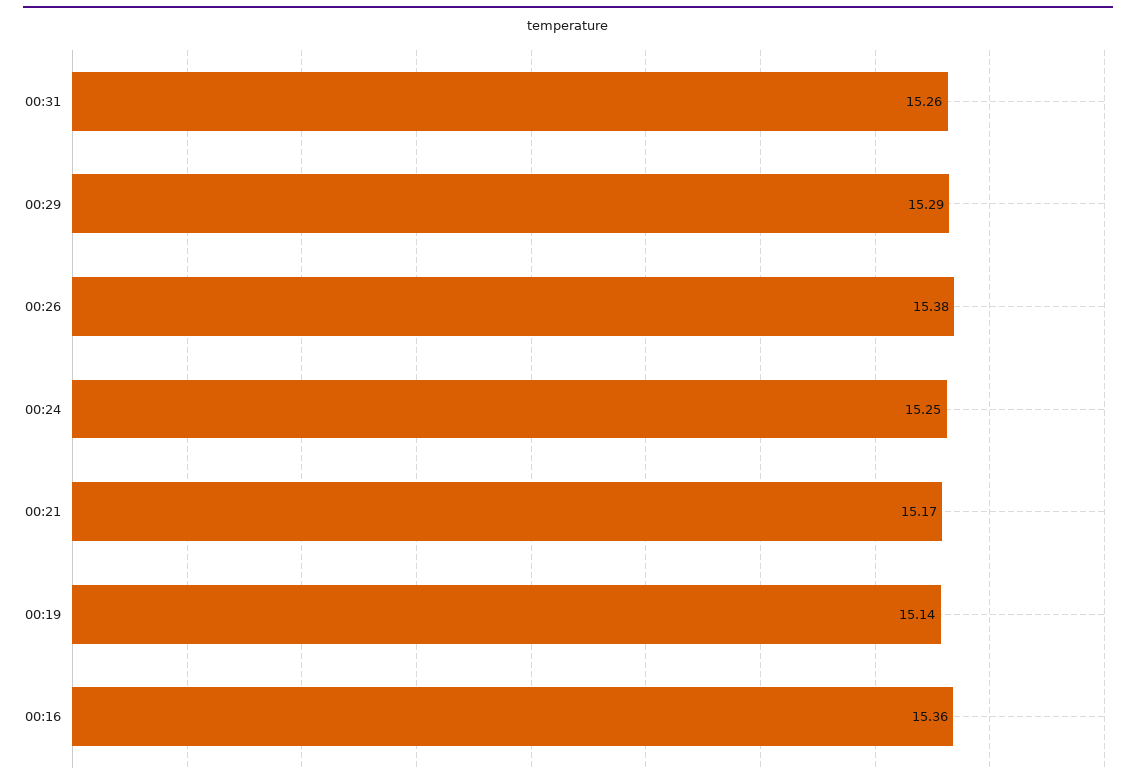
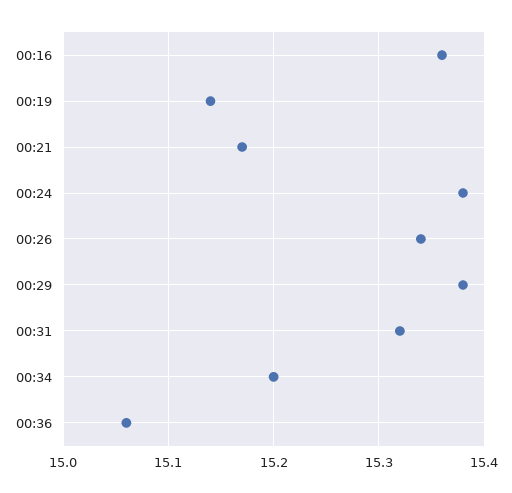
00:31: 15.26 -> 15.32
00:29: 15.29 -> 15.38
00:26: 15.38 -> 15.34
00:24: 15.25 -> 15.38
00:34: none -> 15.2
00:36: none -> 15.06

